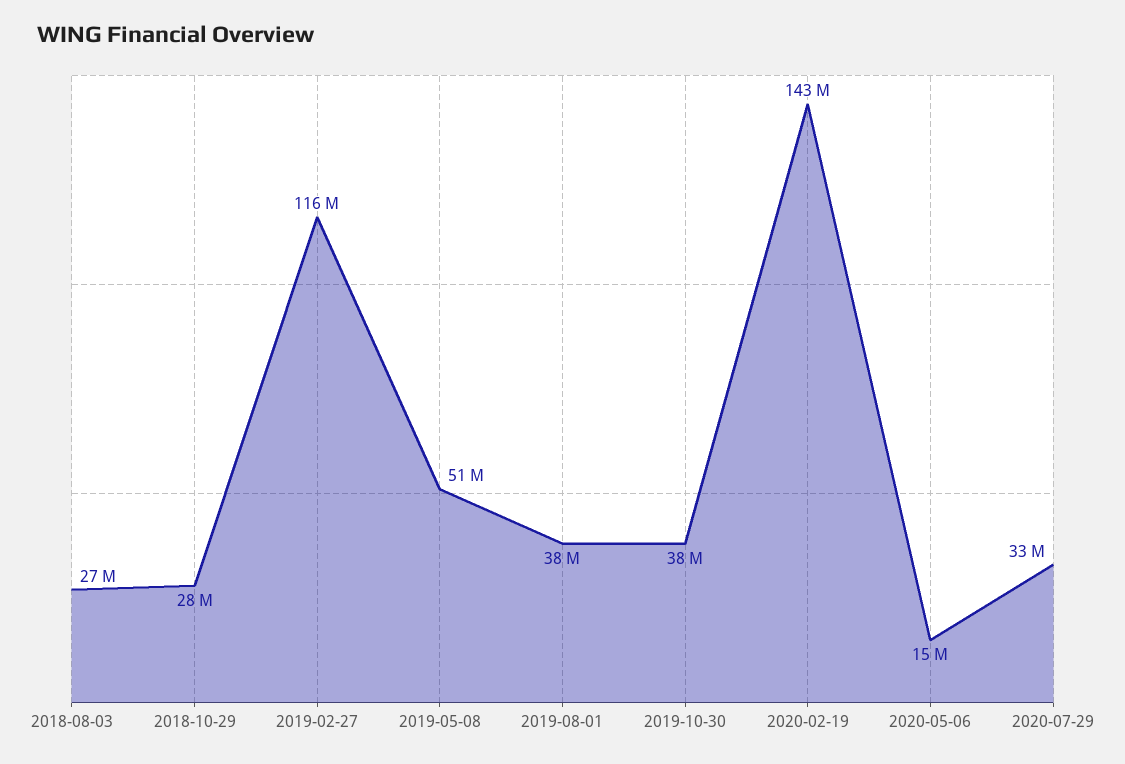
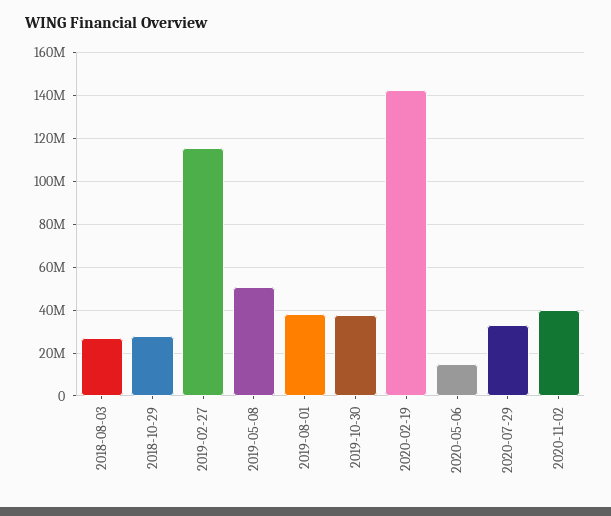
2020-11-02: none -> 40000000

